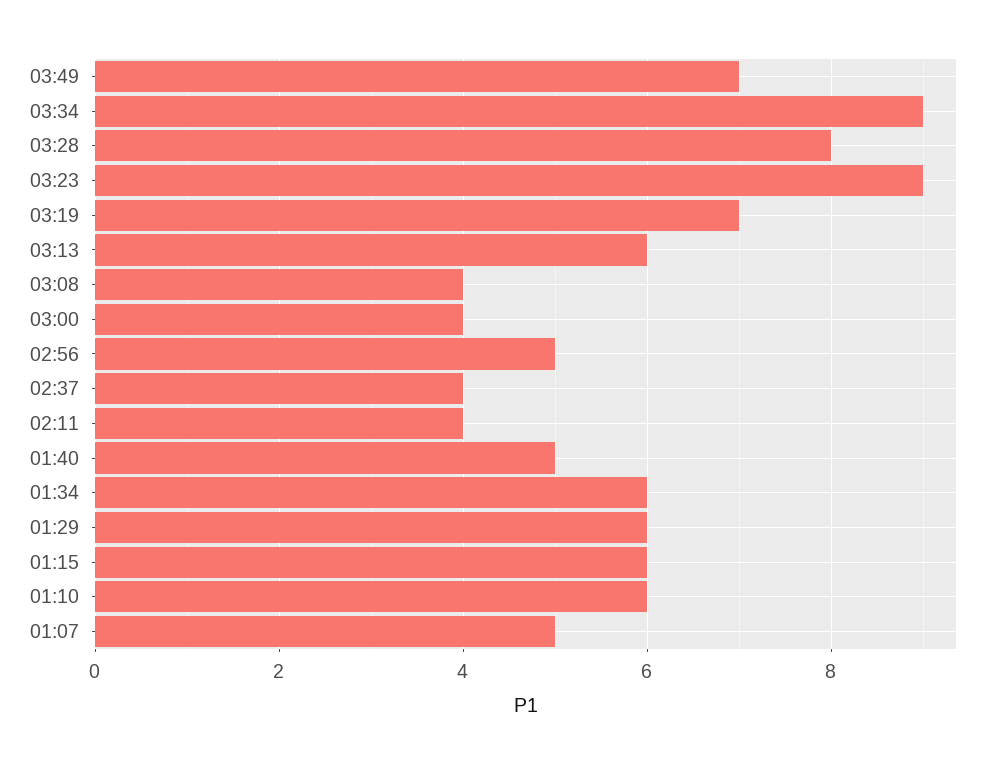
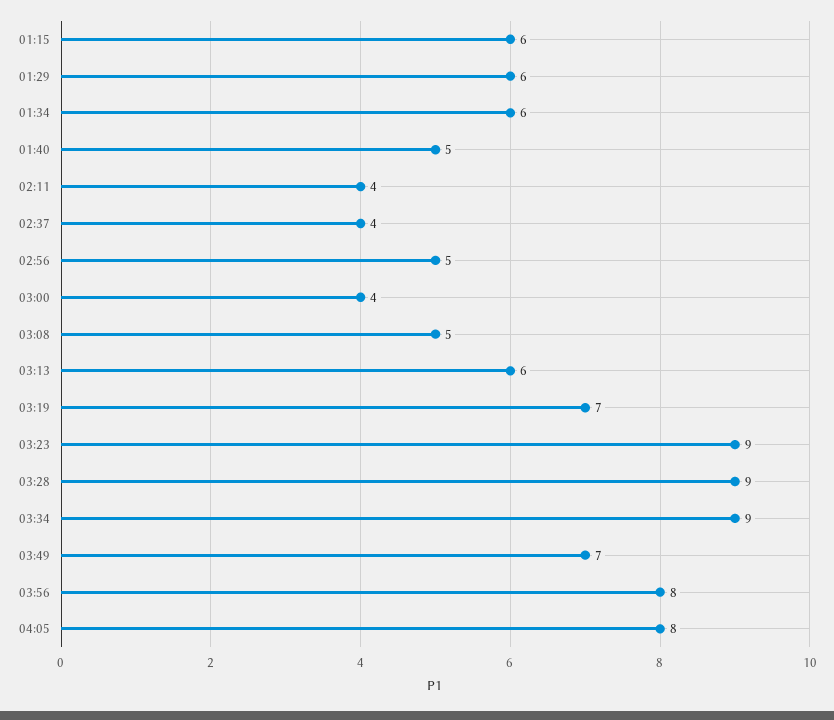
03:28: 8 -> 9
03:08: 4 -> 5
01:10: 6 -> none
01:07: 5 -> none
03:56: none -> 8
04:05: none -> 8

